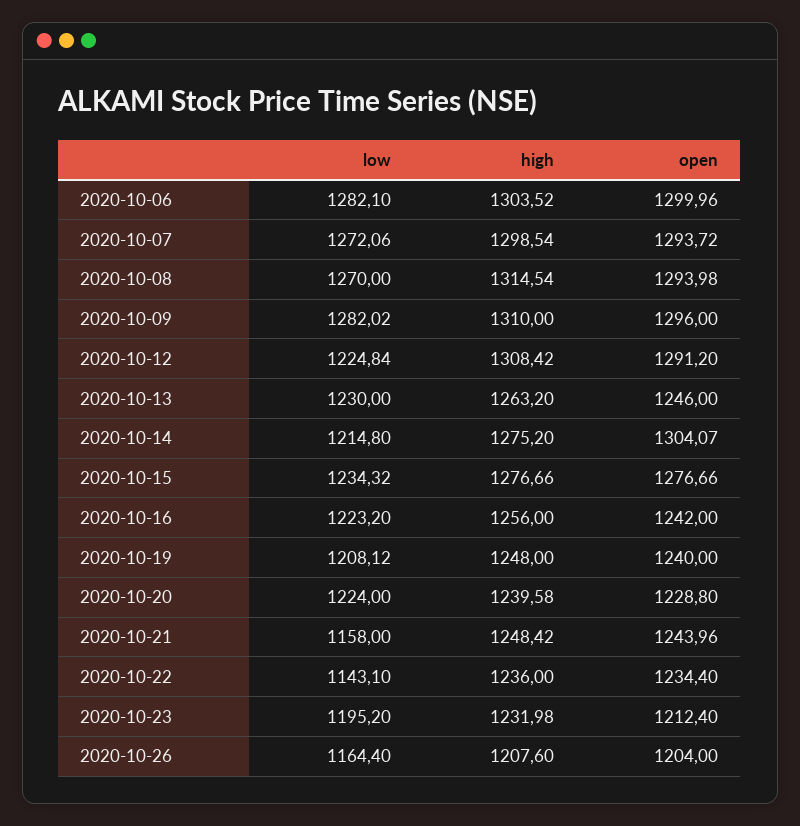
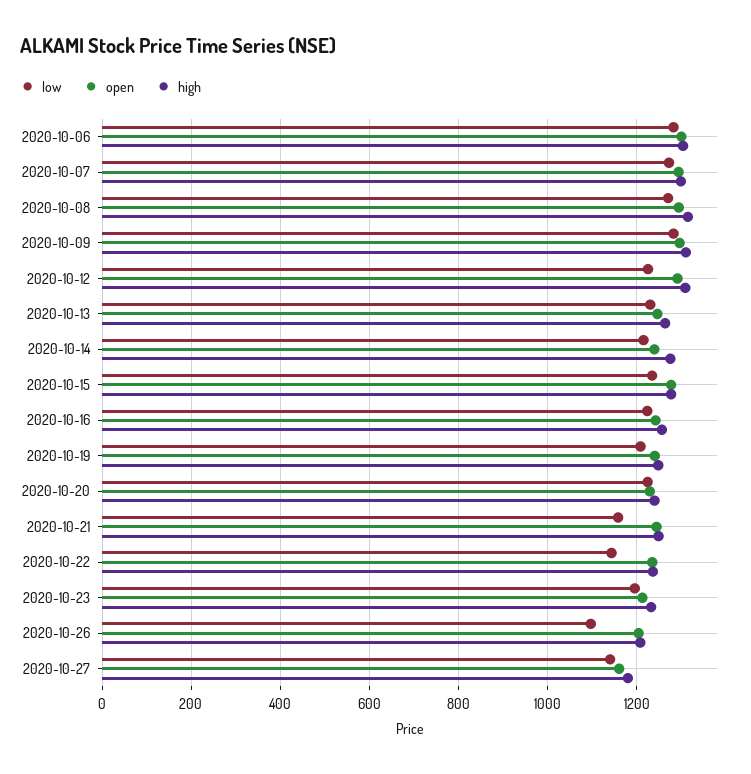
open, 2020-10-14: 1304.07 -> 1240
low, 2020-10-26: 1164.4 -> 1100
low, 2020-10-27: none -> 1140
open, 2020-10-27: none -> 1160
high, 2020-10-27: none -> 1180

